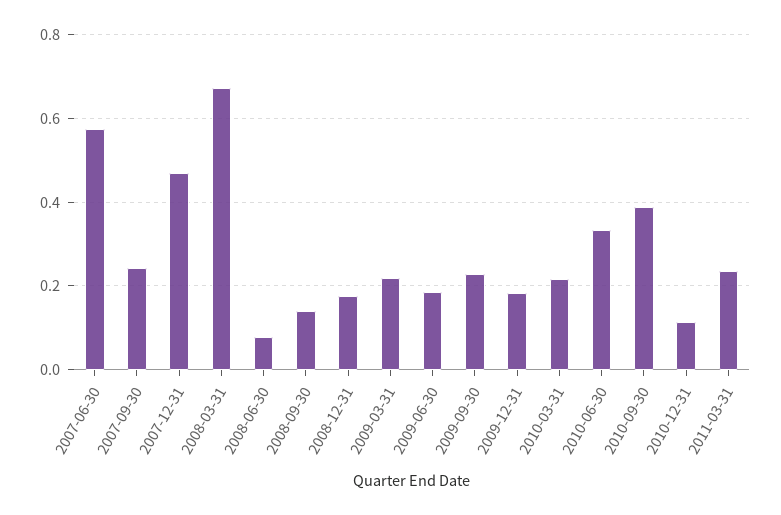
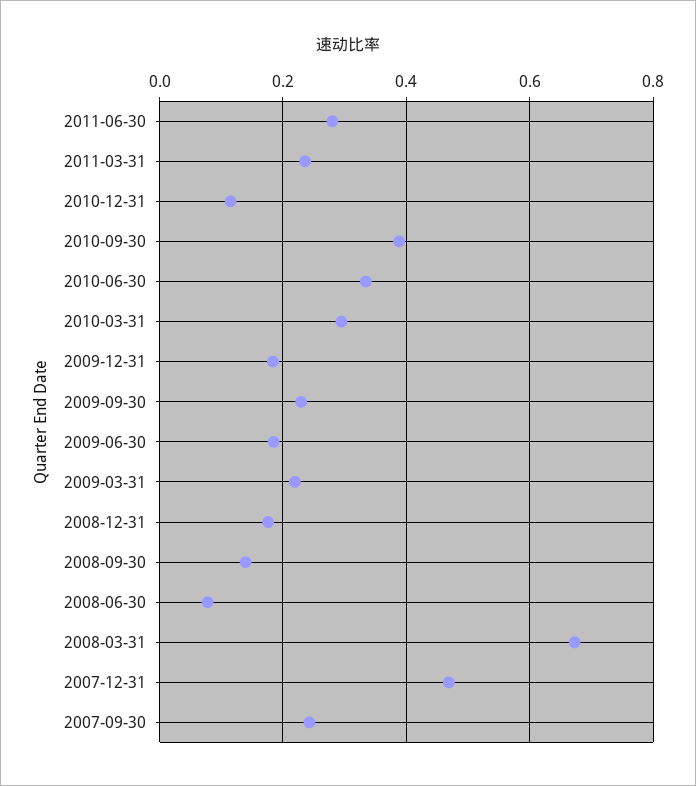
2007-06-30: 0.58 -> none
2010-03-31: 0.22 -> 0.3
2011-06-30: none -> 0.28

